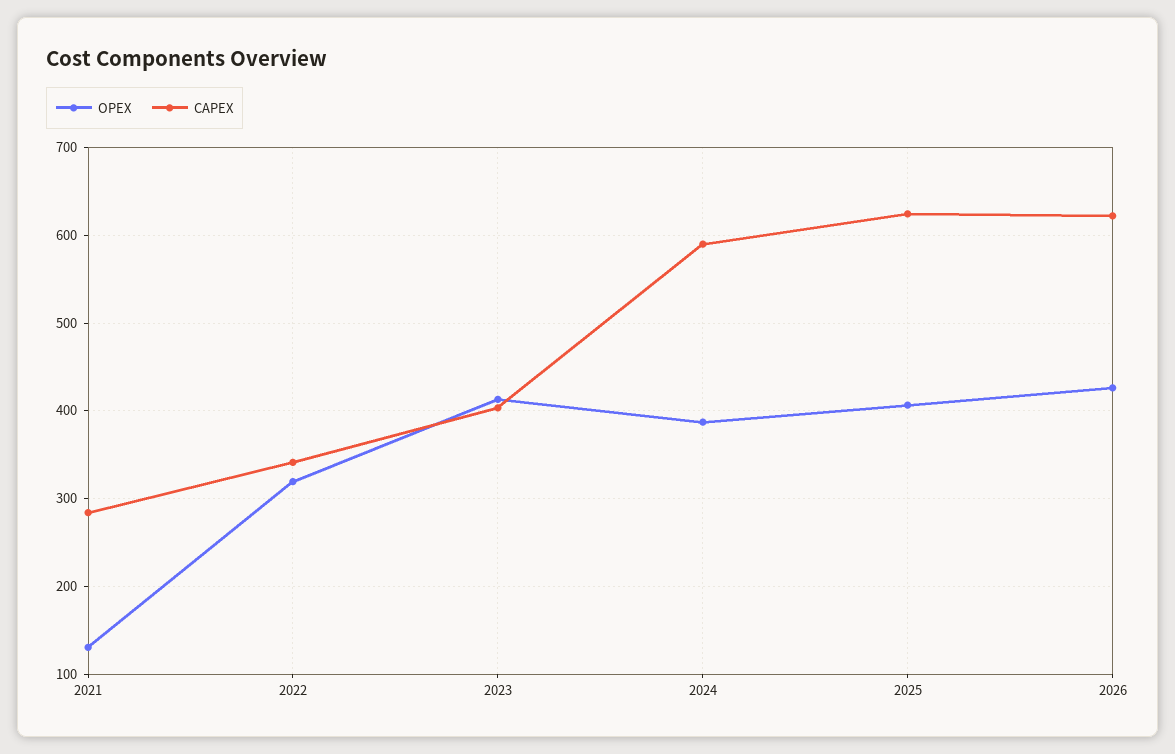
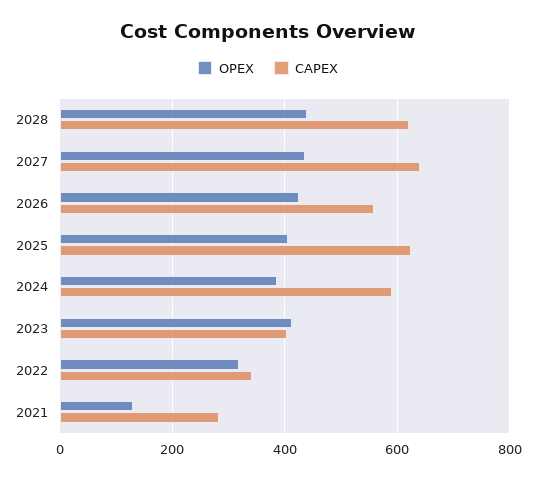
CAPEX, 2026: 620 -> 560
OPEX, 2028: none -> 440
CAPEX, 2028: none -> 620
OPEX, 2027: none -> 440
CAPEX, 2027: none -> 640

